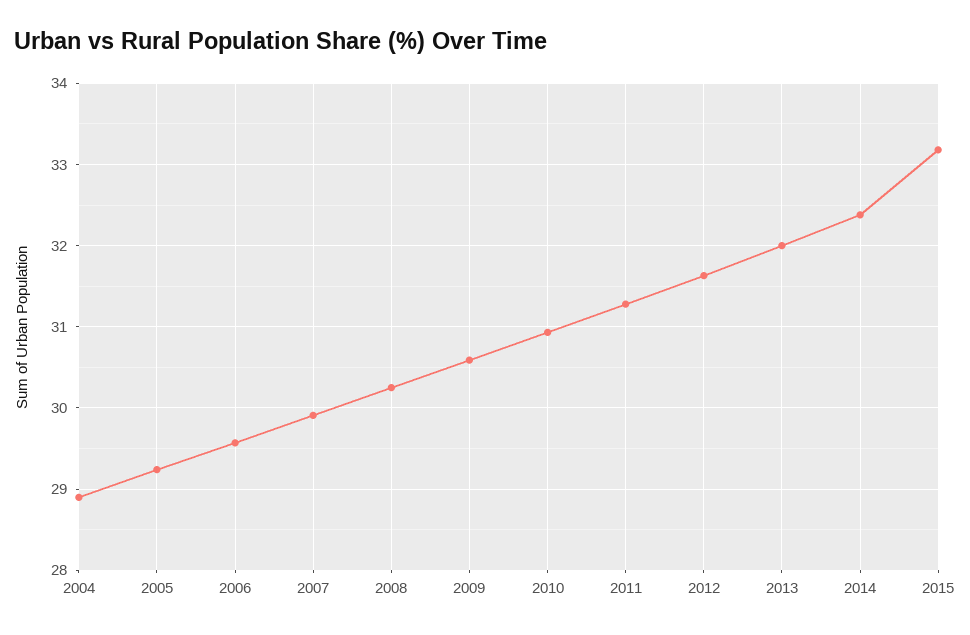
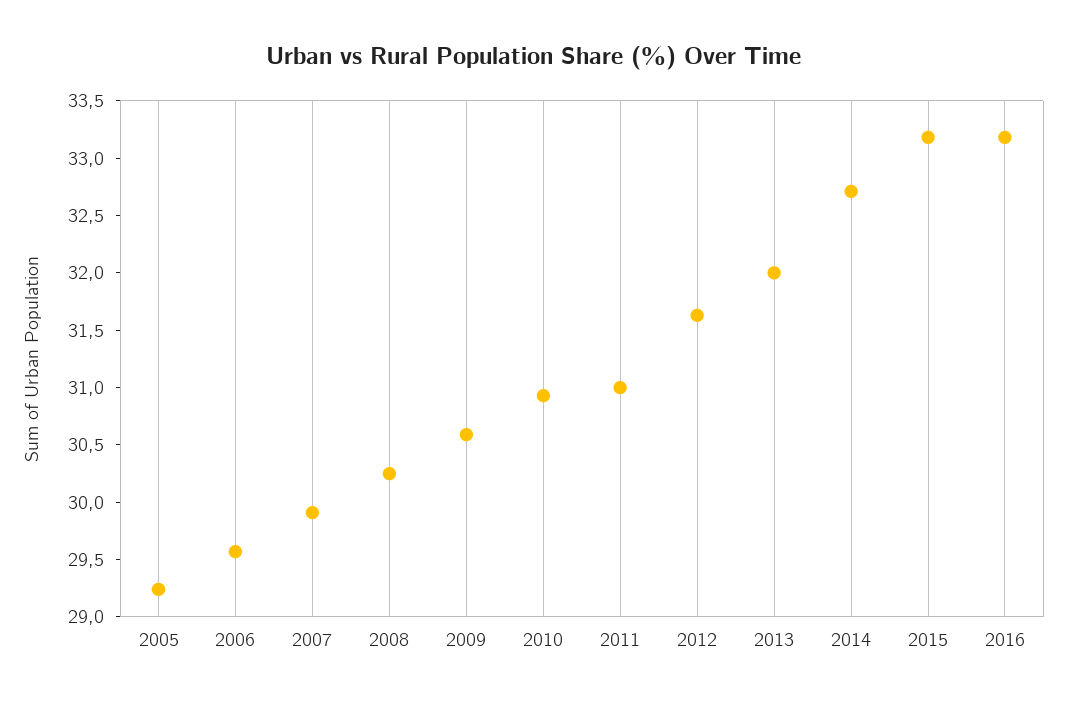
2004: 28.9 -> none
2011: 31.3 -> 31
2014: 32.4 -> 32.7
2016: none -> 33.2

